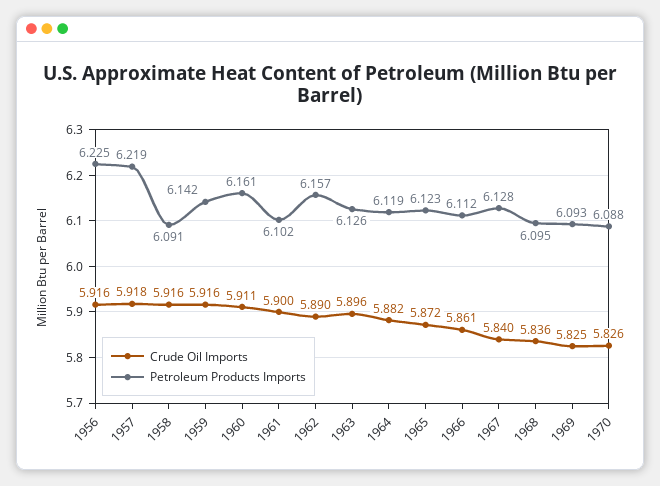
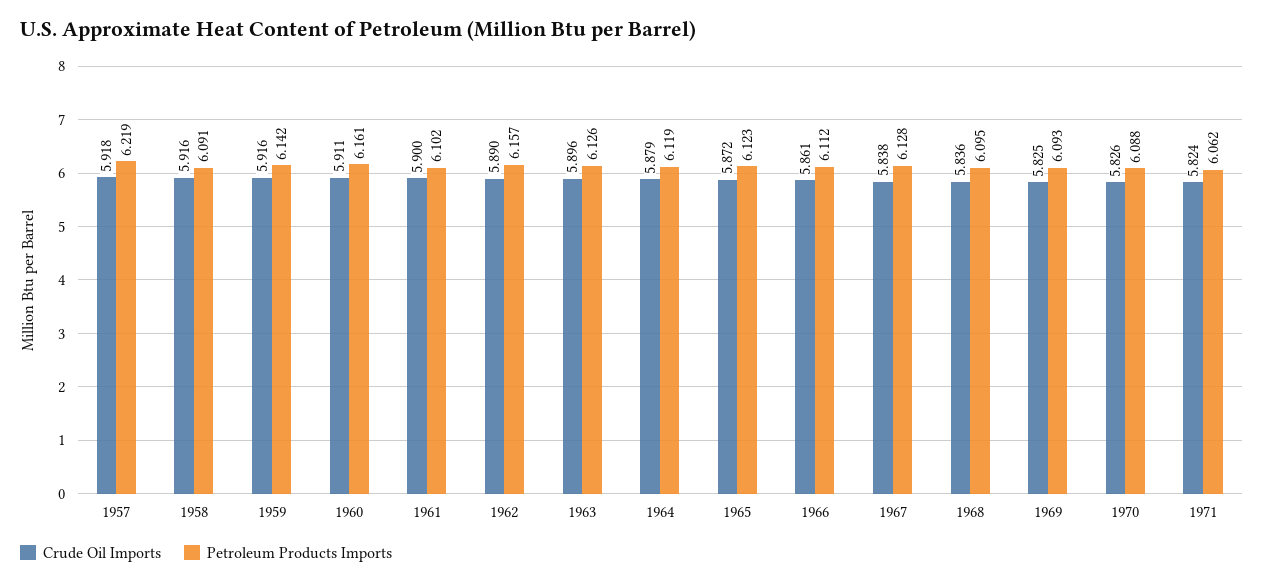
Crude Oil Imports, 1956: 5.916 -> none
Petroleum Products Imports, 1956: 6.225 -> none
Crude Oil Imports, 1964: 5.882 -> 5.879
Crude Oil Imports, 1967: 5.84 -> 5.838
Crude Oil Imports, 1971: none -> 5.824
Petroleum Products Imports, 1971: none -> 6.062

